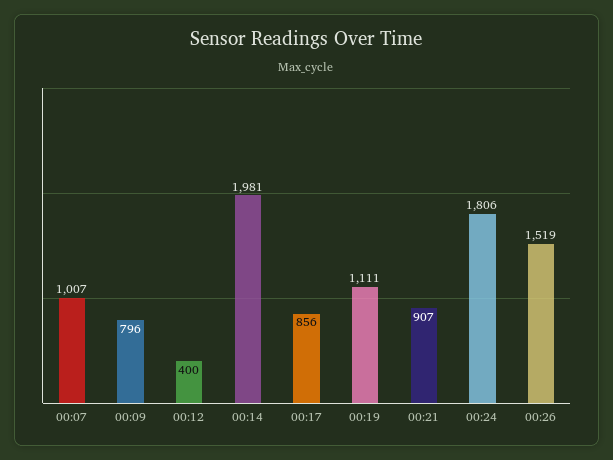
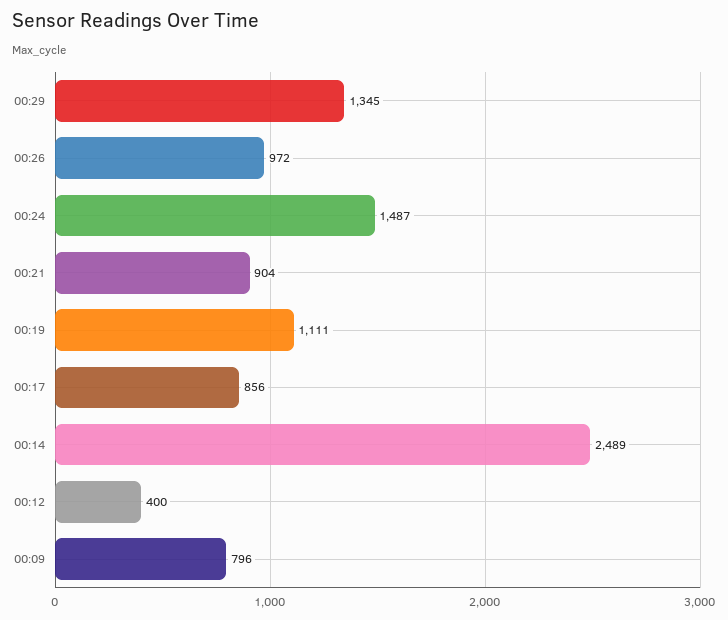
00:07: 1007 -> none
00:14: 1981 -> 2489
00:21: 907 -> 904
00:24: 1806 -> 1487
00:26: 1519 -> 972
00:29: none -> 1345

